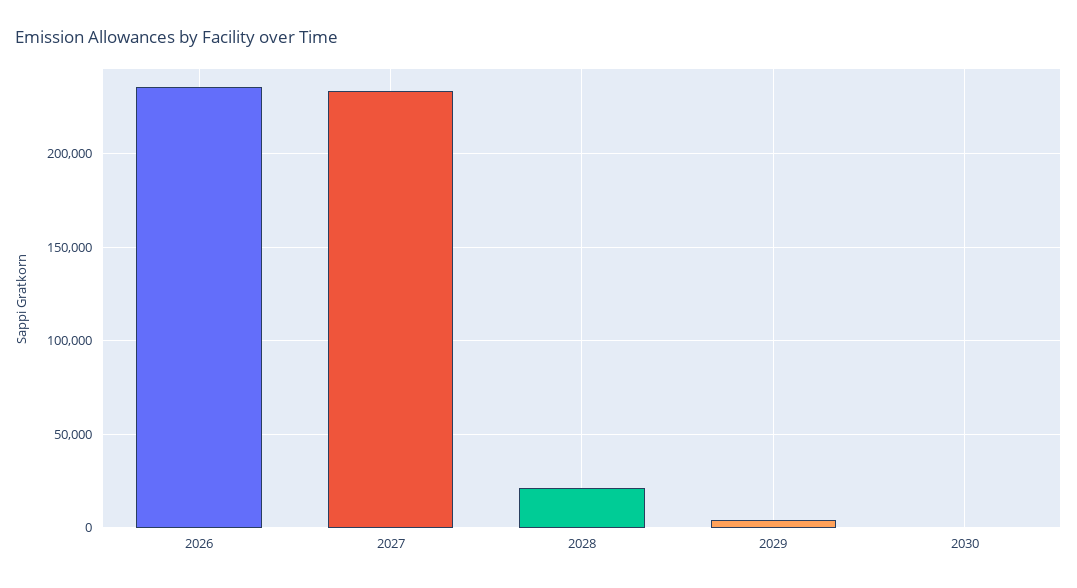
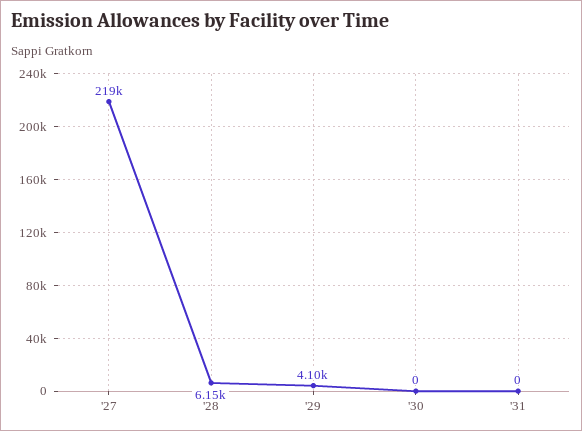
2026: 235000 -> none
2027: 235000 -> 219000
2028: 20000 -> 6150
'31: none -> 0

